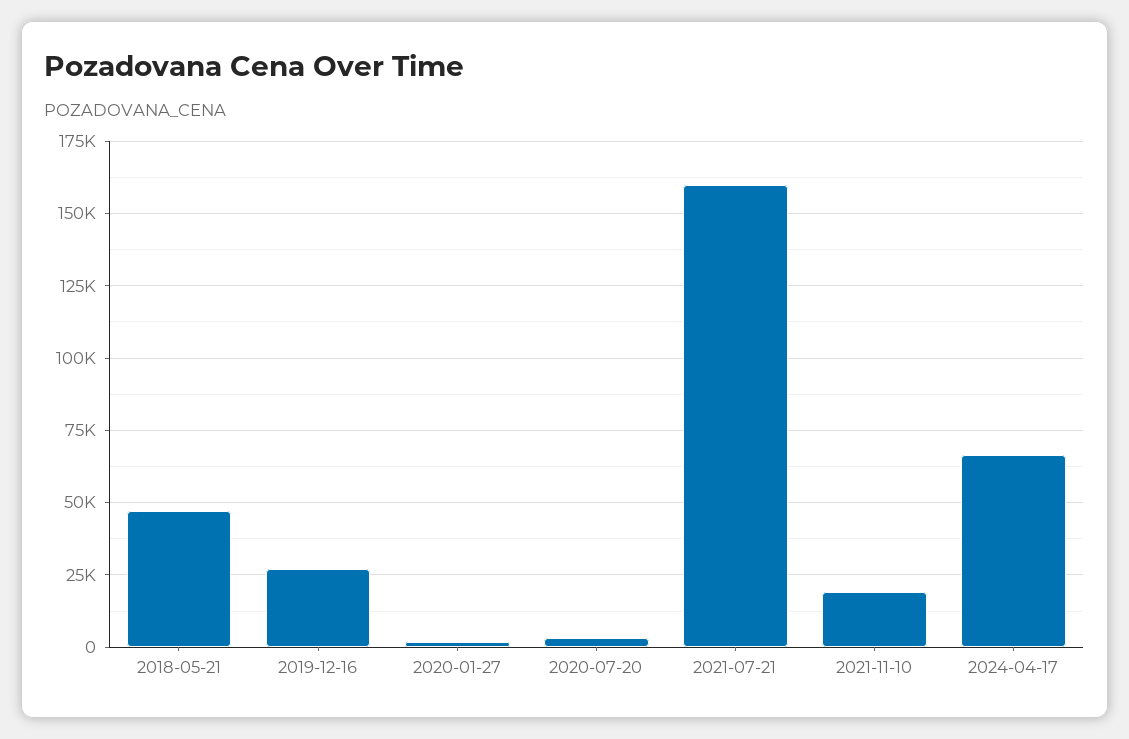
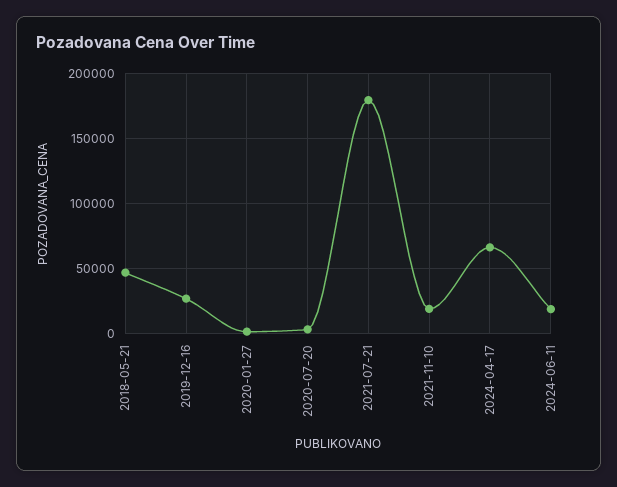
2021-07-21: 160000 -> 180000
2024-06-11: none -> 20000

